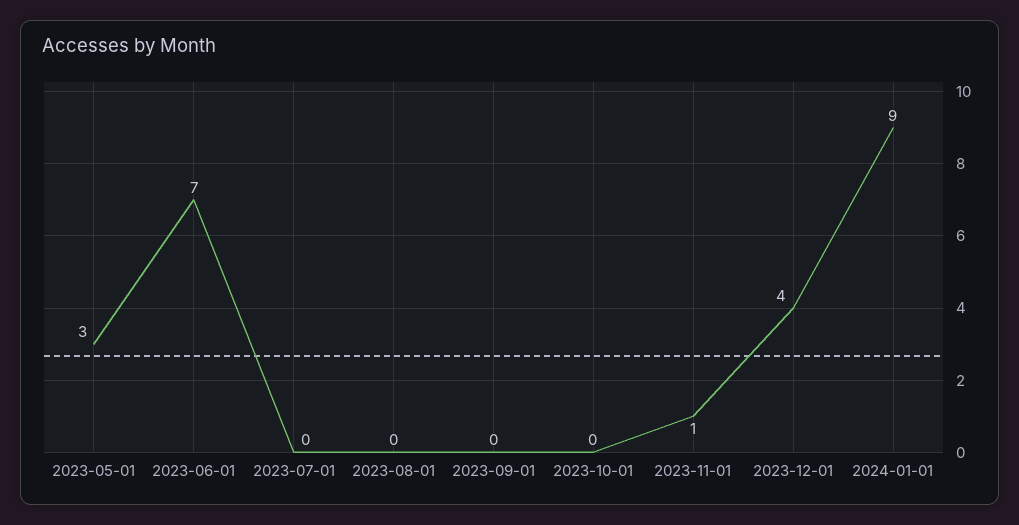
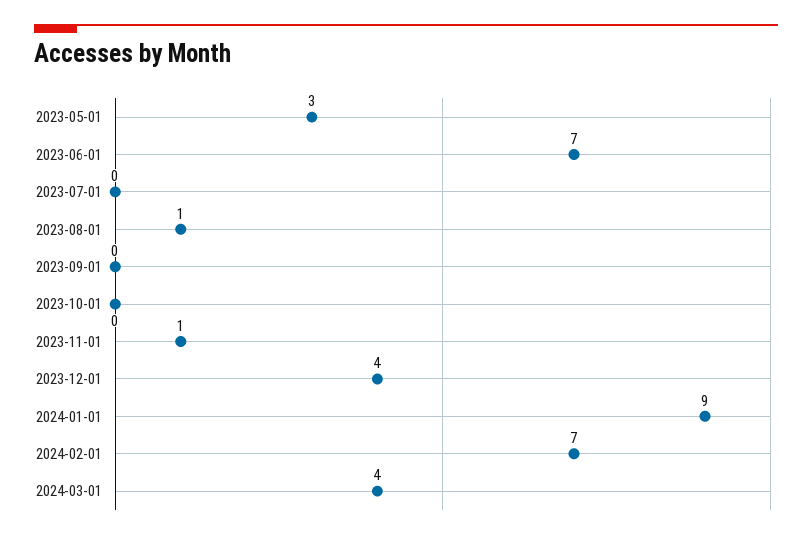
2023-08-01: 0 -> 1
2024-02-01: none -> 7
2024-03-01: none -> 4

